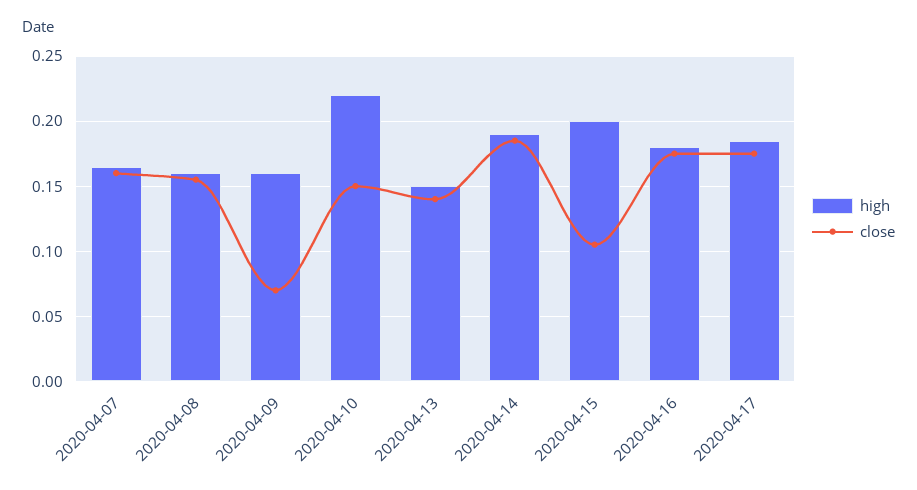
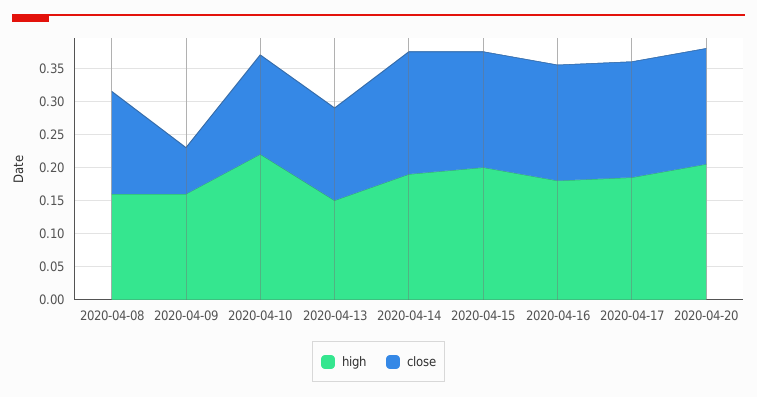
high, 2020-04-07: 0.165 -> none
close, 2020-04-07: 0.16 -> none
close, 2020-04-15: 0.105 -> 0.175
high, 2020-04-20: none -> 0.2
close, 2020-04-20: none -> 0.175

